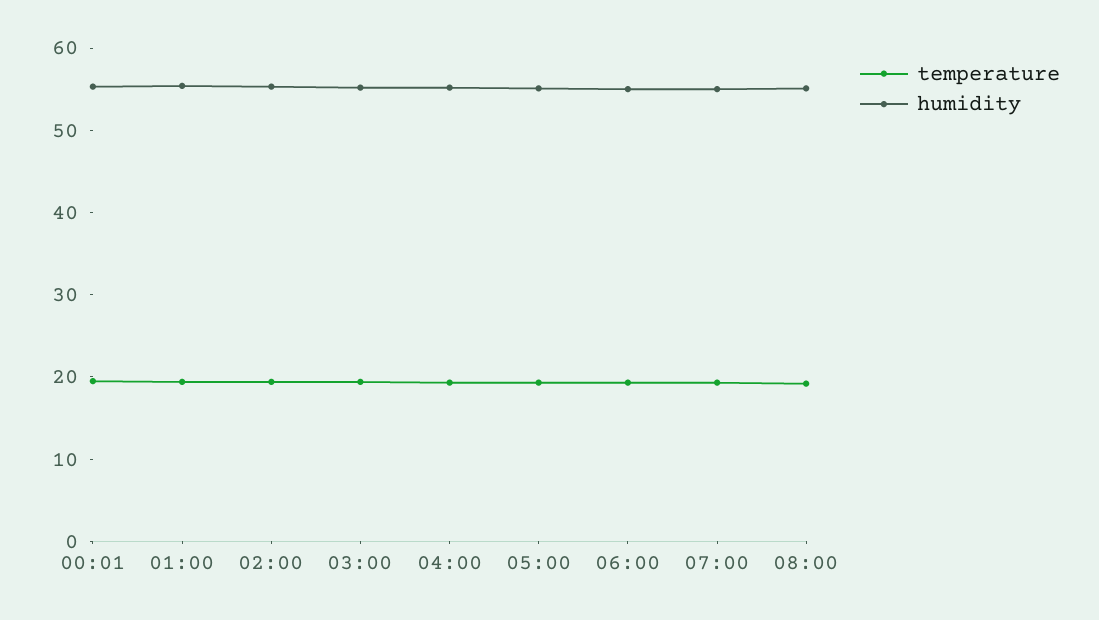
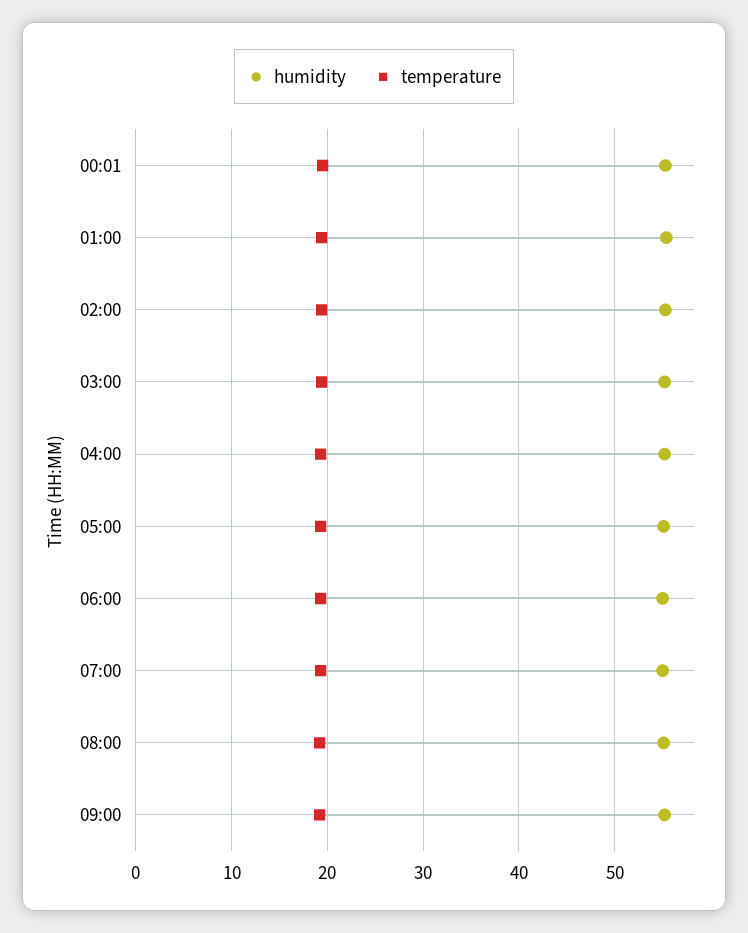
humidity, 09:00: none -> 55
temperature, 09:00: none -> 19

